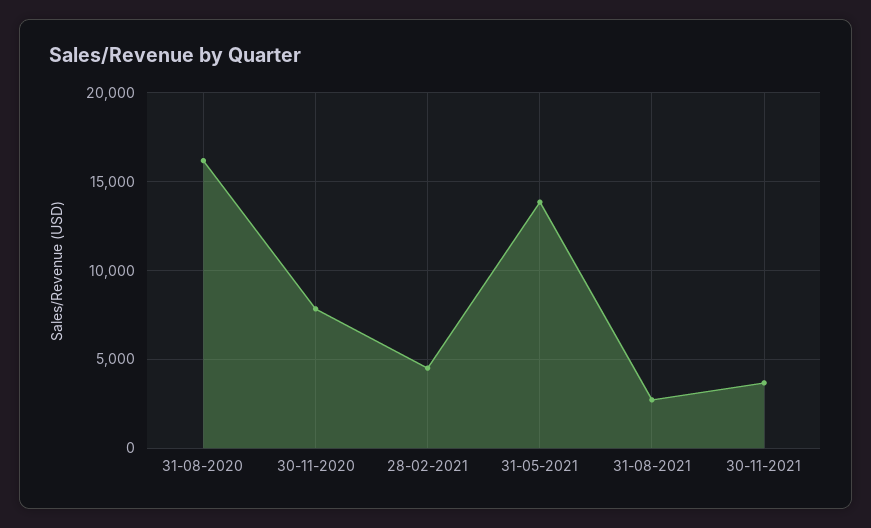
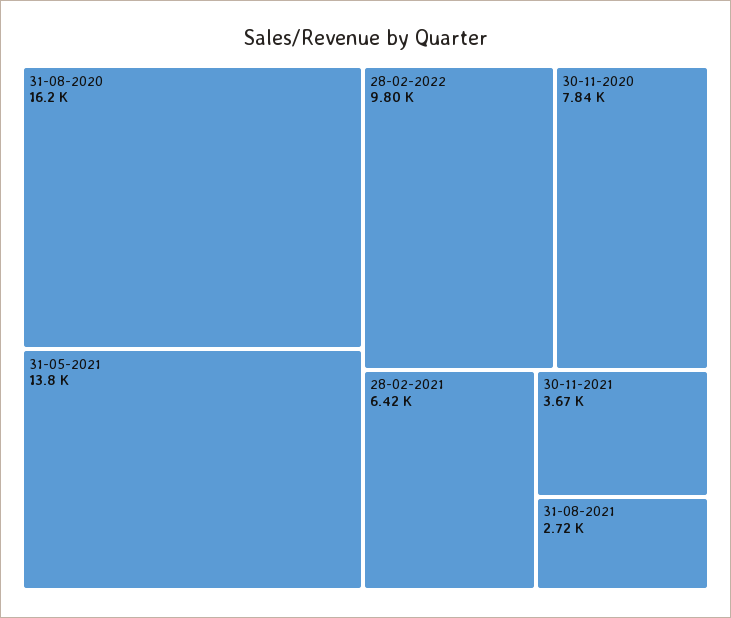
28-02-2021: 4500 -> 6420
28-02-2022: none -> 9800

